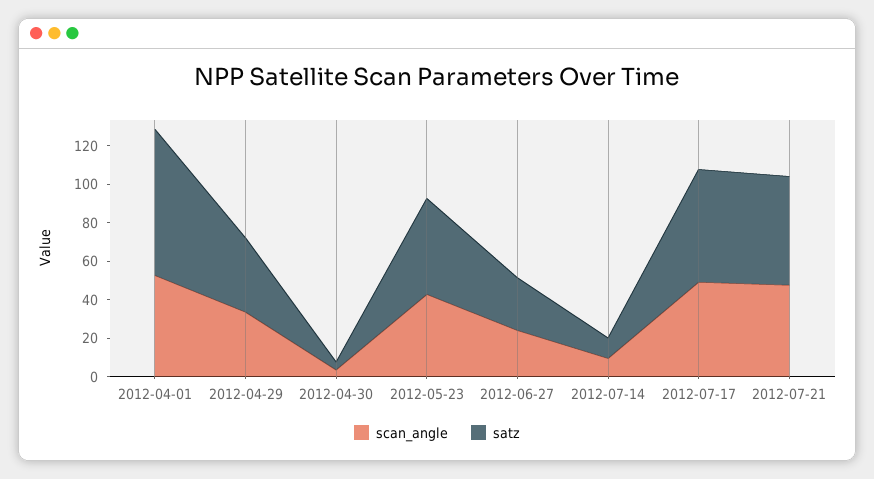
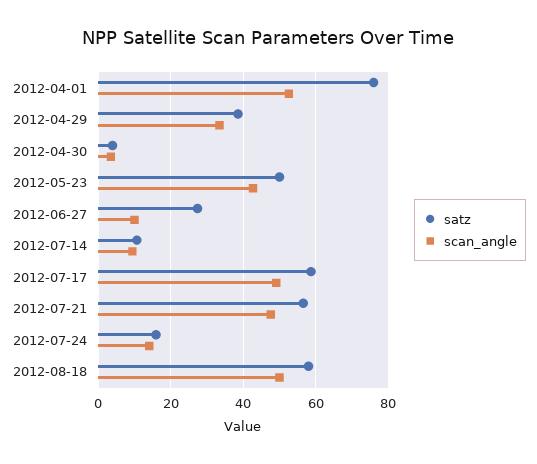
scan_angle, 2012-06-27: 25 -> 10
satz, 2012-07-24: none -> 16
scan_angle, 2012-07-24: none -> 14
satz, 2012-08-18: none -> 58
scan_angle, 2012-08-18: none -> 50

